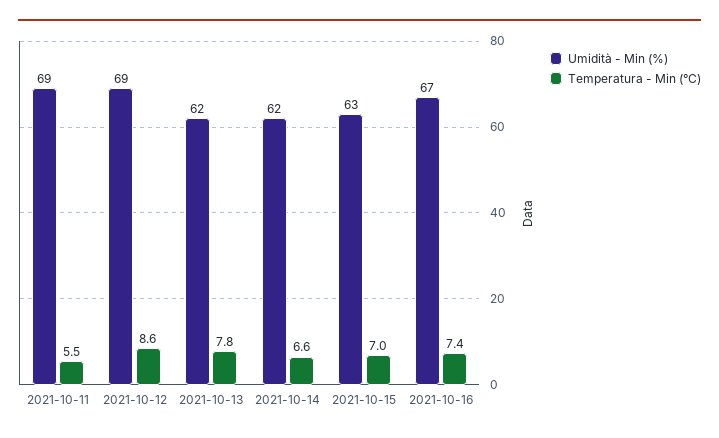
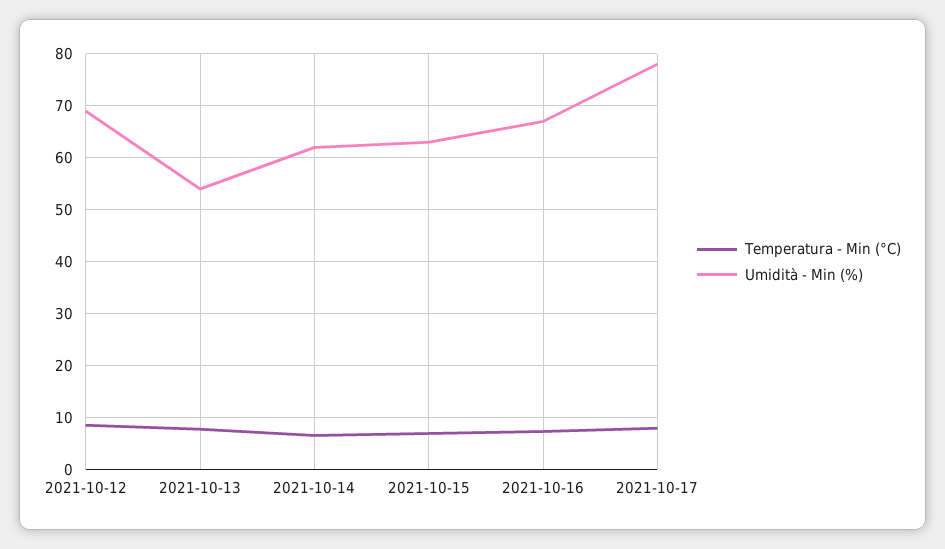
Umidità - Min (%), 2021-10-11: 69 -> none
Temperatura - Min (°C), 2021-10-11: 5.5 -> none
Umidità - Min (%), 2021-10-13: 62 -> 54
Temperatura - Min (°C), 2021-10-17: none -> 8
Umidità - Min (%), 2021-10-17: none -> 78

